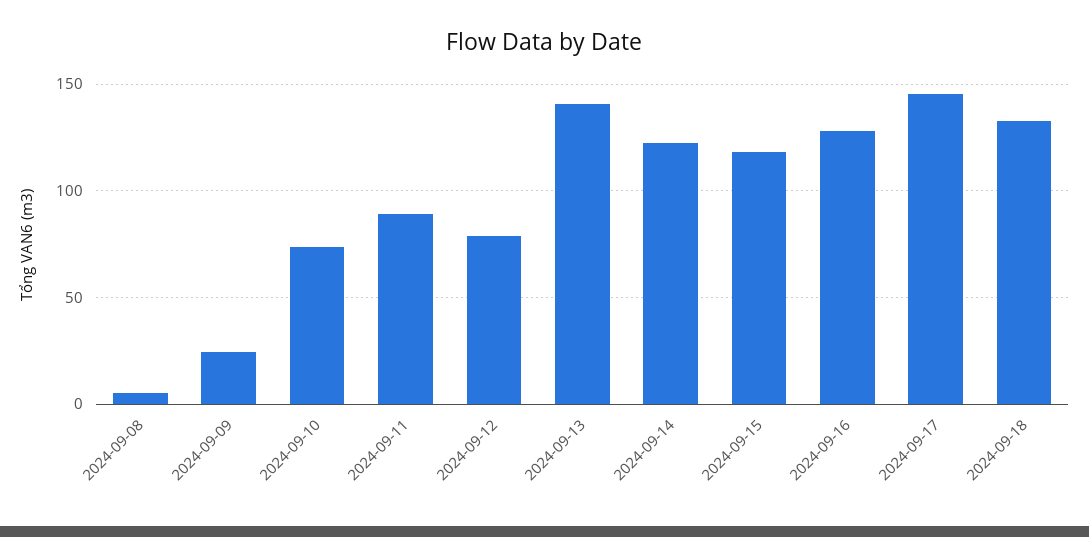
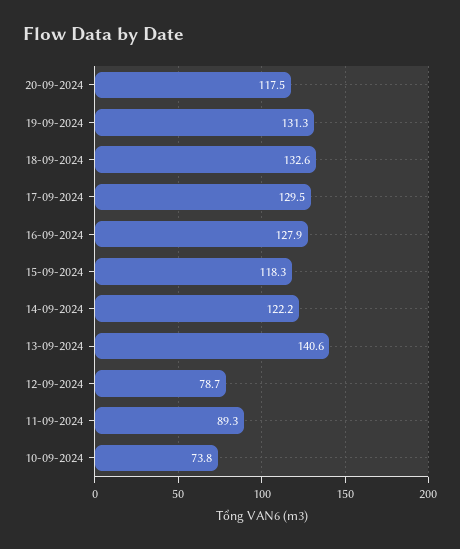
2024-09-08: 5 -> none
2024-09-09: 25 -> none
2024-09-17: 145 -> 129.5
20-09-2024: none -> 117.5
19-09-2024: none -> 131.3

